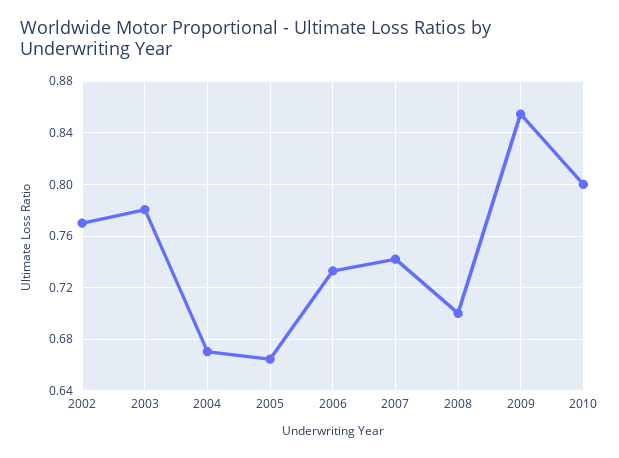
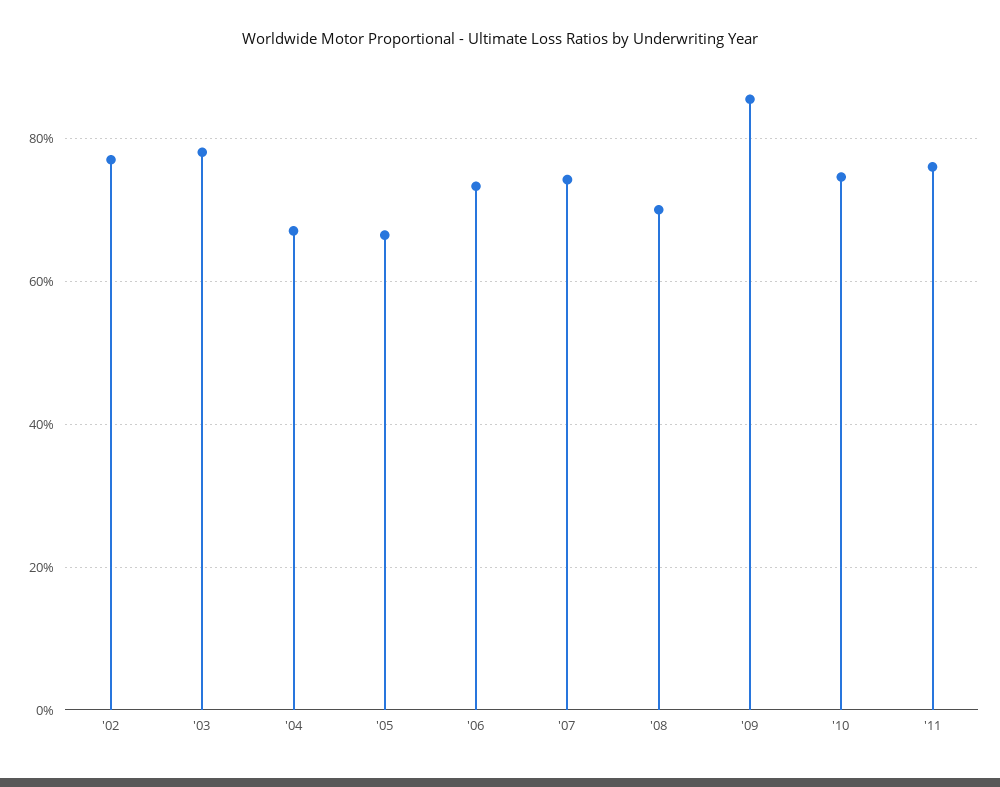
2010: 0.8 -> 0.74
'11: none -> 0.76

